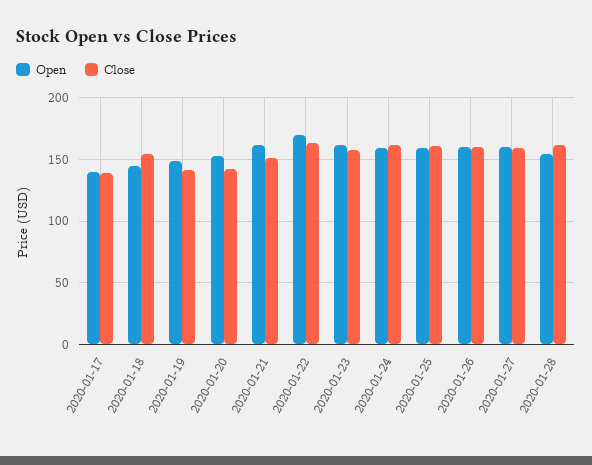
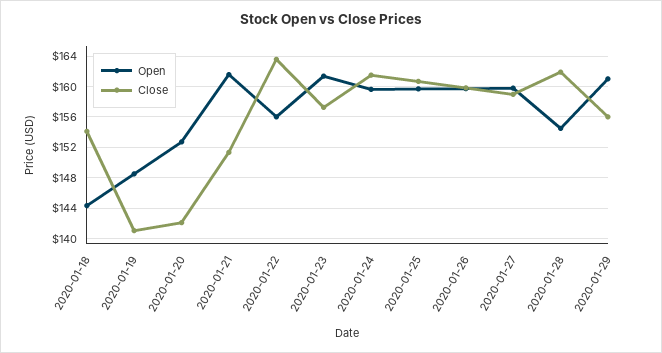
Open, 2020-01-17: 140 -> none
Close, 2020-01-17: 140 -> none
Open, 2020-01-22: 170 -> 156
Open, 2020-01-29: none -> 161
Close, 2020-01-29: none -> 156

